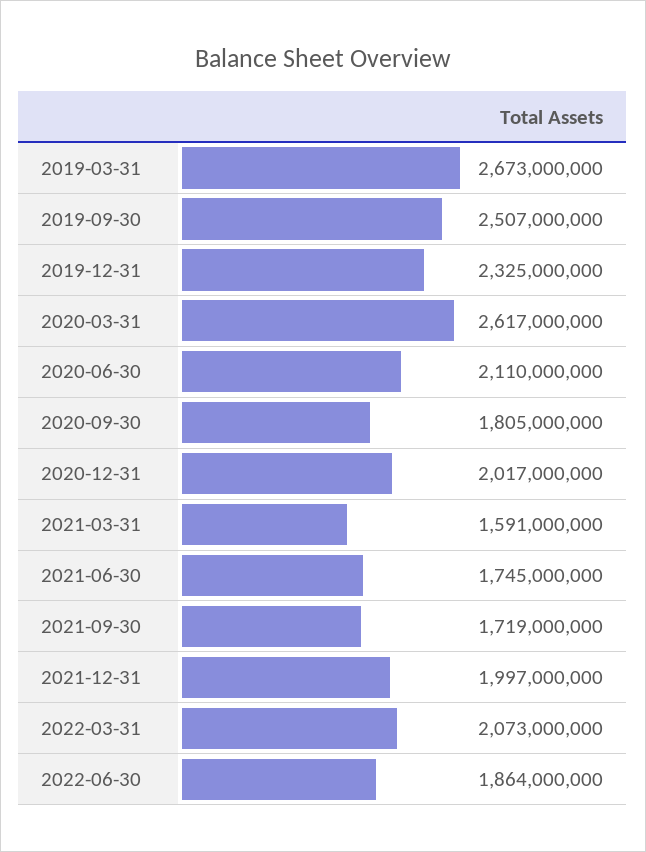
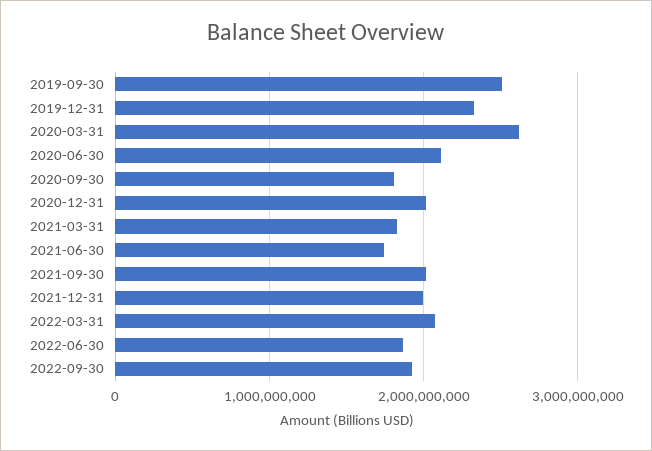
2019-03-31: 2673000000 -> none
2021-03-31: 1591000000 -> 1800000000
2021-09-30: 1719000000 -> 2000000000
2022-09-30: none -> 1900000000

